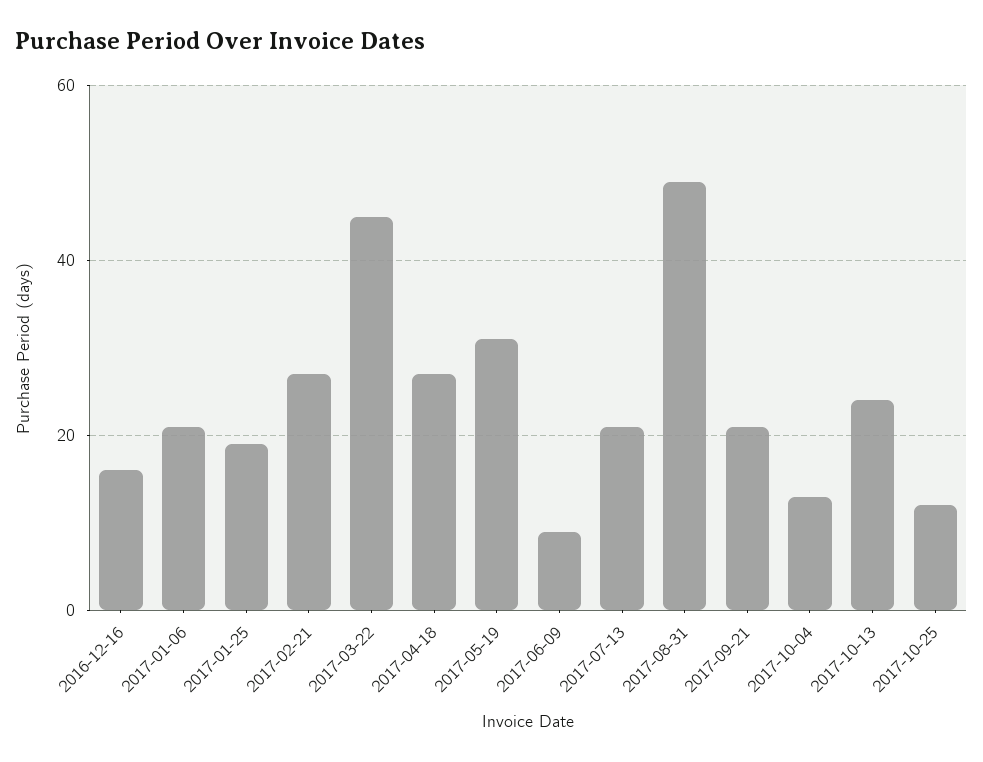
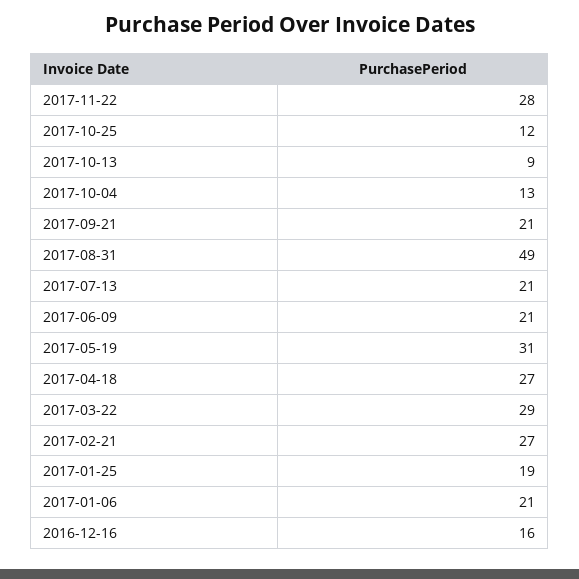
2017-03-22: 45 -> 29
2017-06-09: 10 -> 21
2017-10-13: 25 -> 9
2017-11-22: none -> 28

